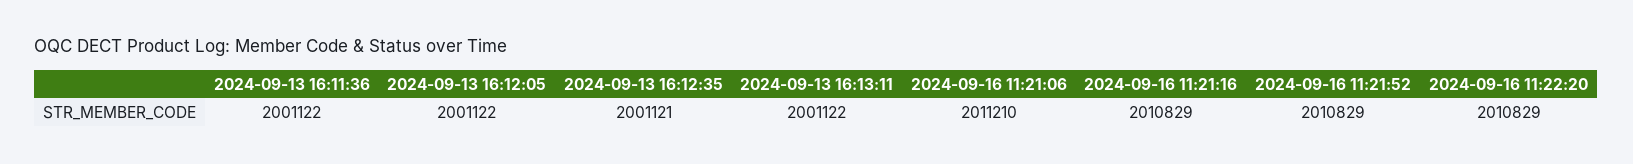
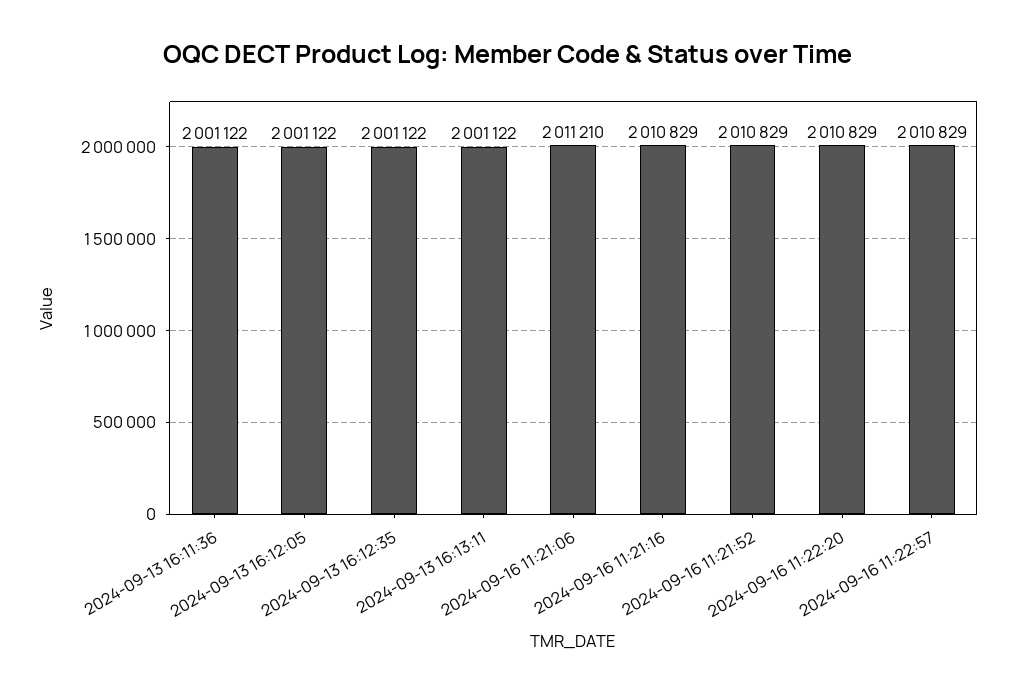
2024-09-13 16:12:35: 2001121 -> 2001122
2024-09-16 11:22:57: none -> 2010829

